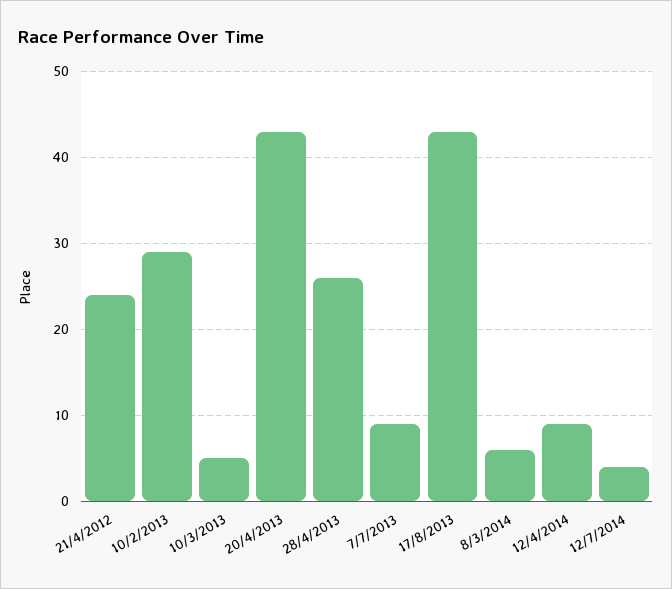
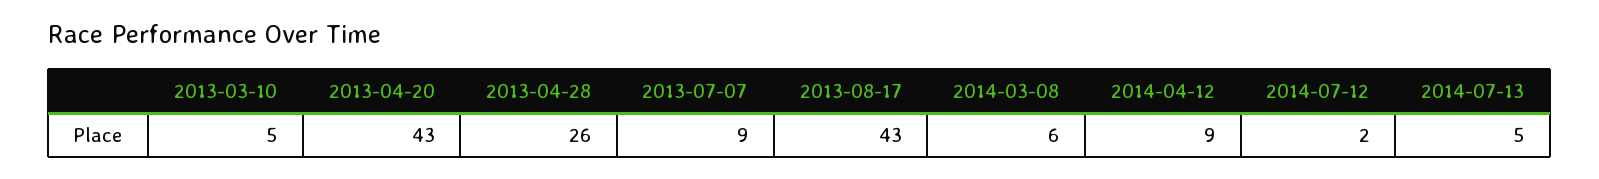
21/4/2012: 24 -> none
10/2/2013: 29 -> none
12/7/2014: 4 -> 2
2014-07-13: none -> 5

